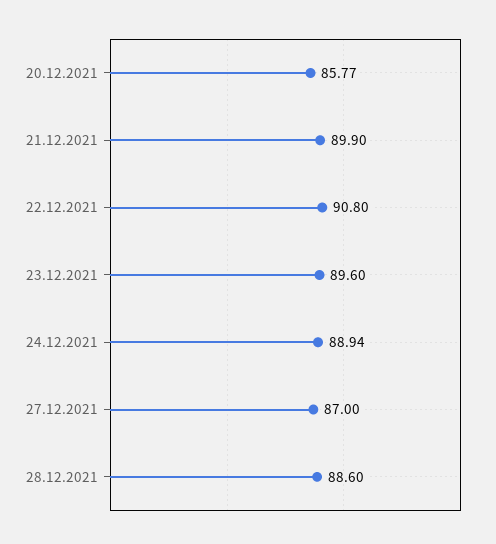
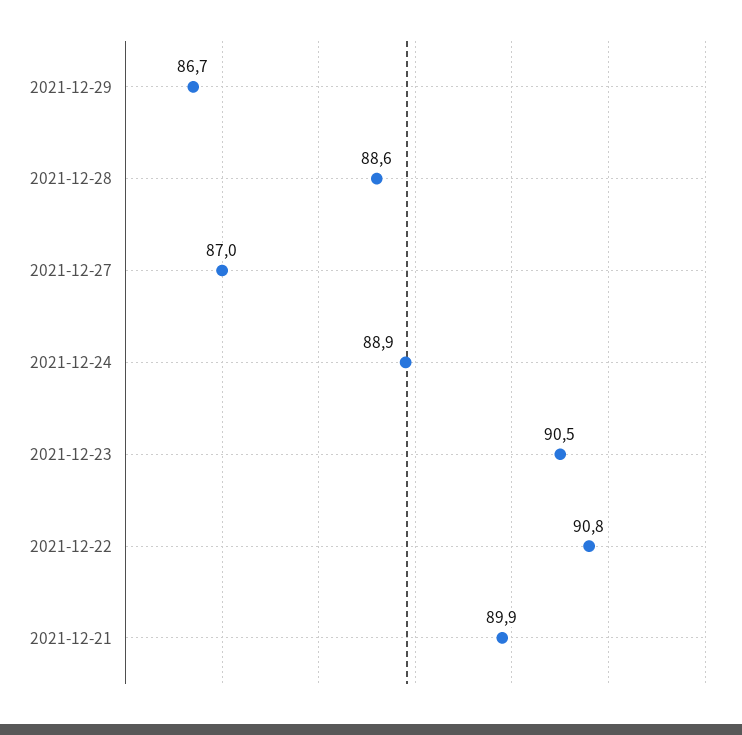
20.12.2021: 85.77 -> none
23.12.2021: 89.6 -> 90.5
2021-12-29: none -> 86.7

